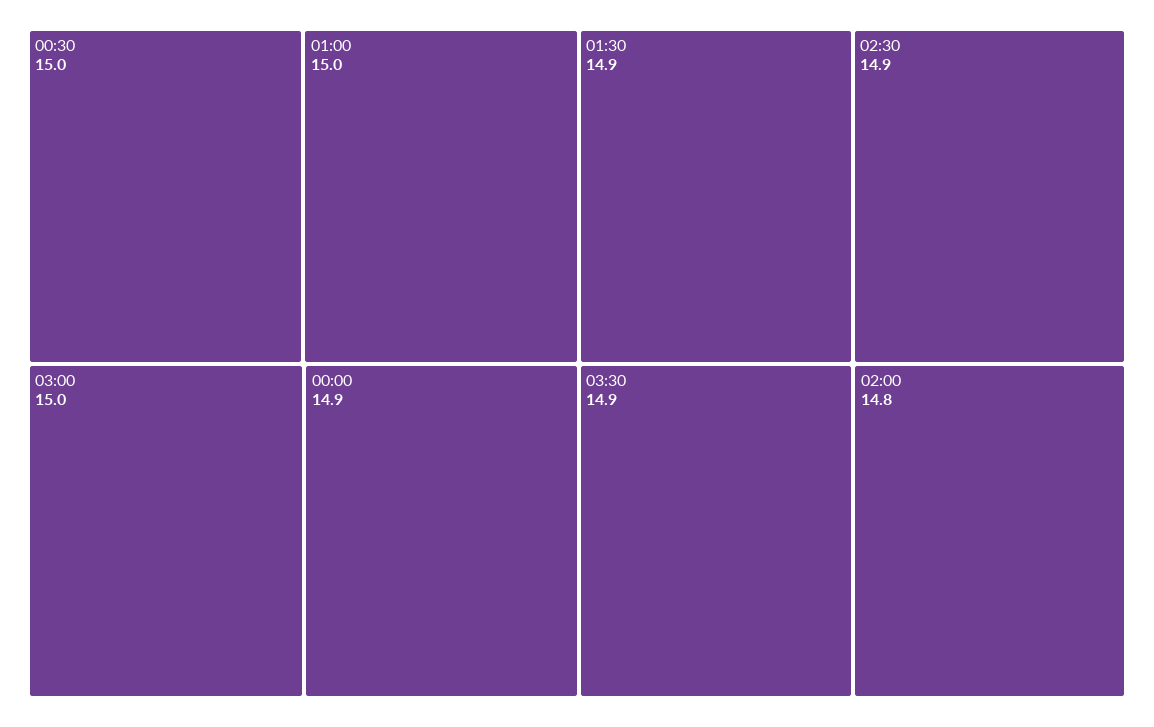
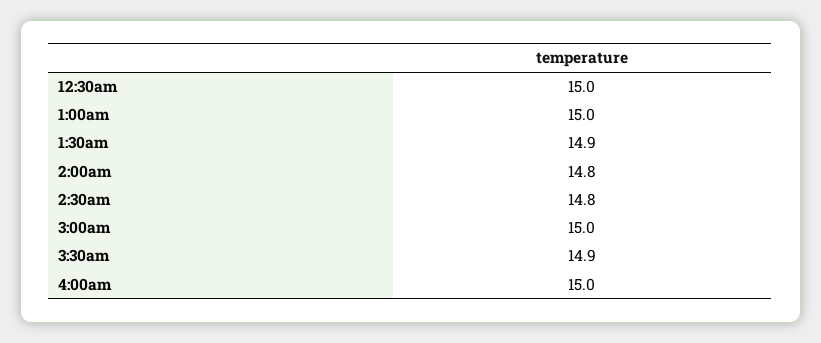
00:00: 14.9 -> none
02:30: 14.9 -> 14.8
4:00am: none -> 15

